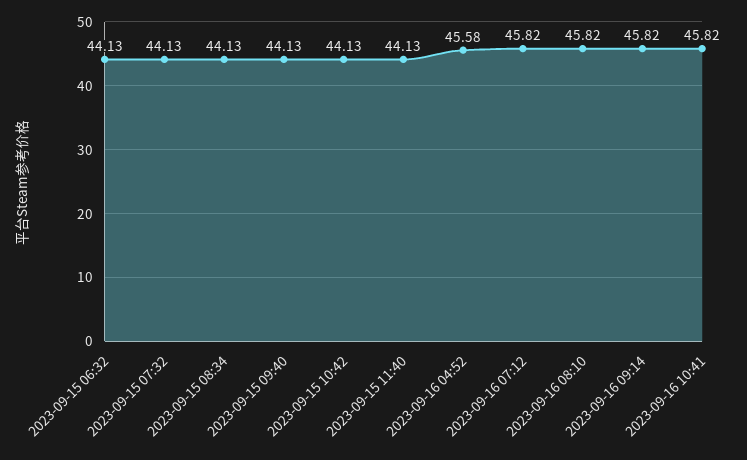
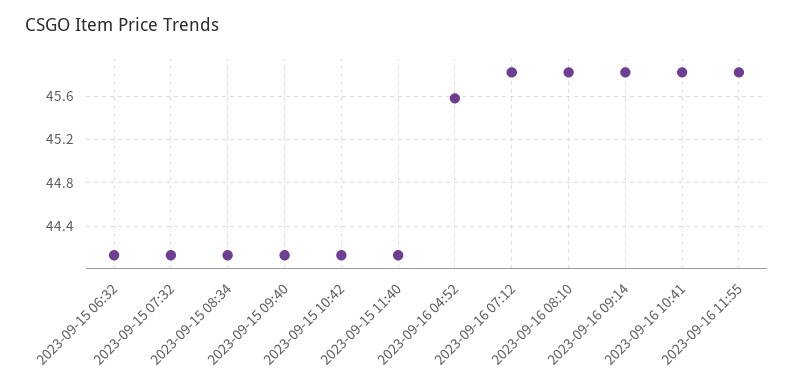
2023-09-16 11:55: none -> 45.8

